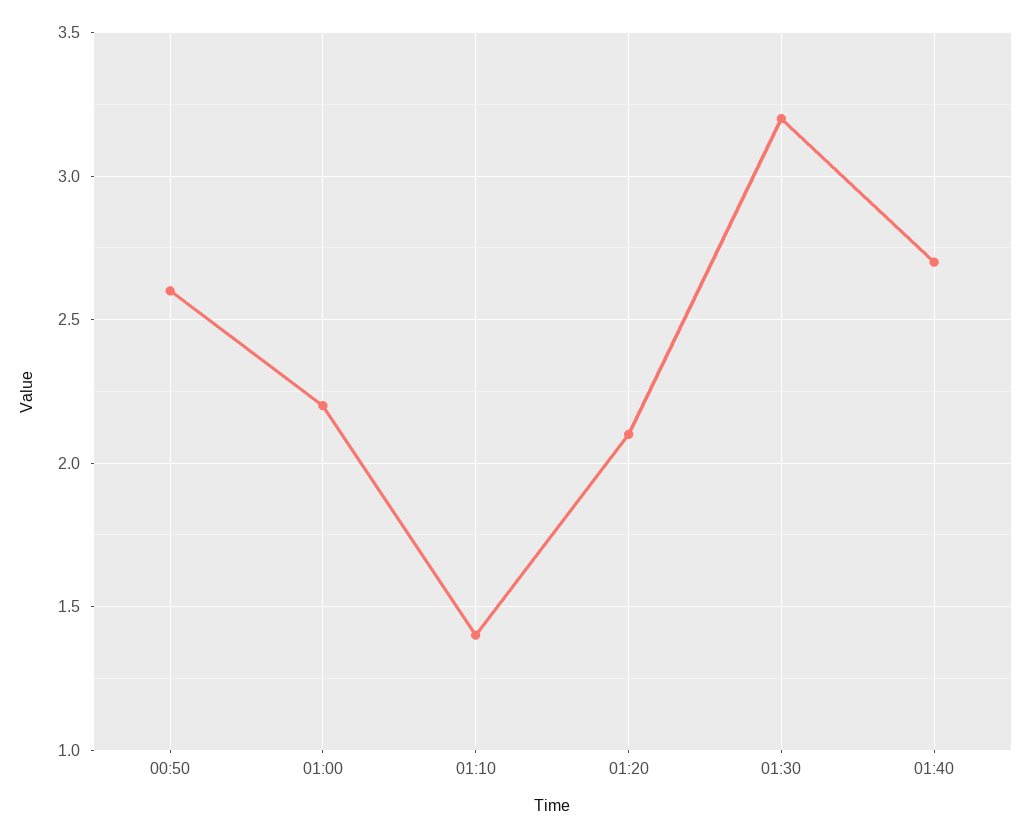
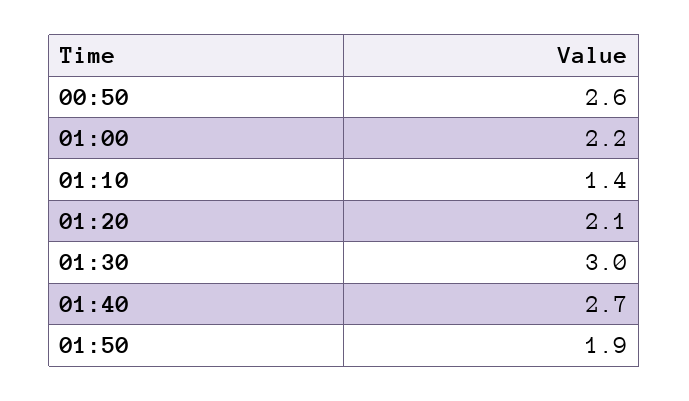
01:30: 3.2 -> 3
01:50: none -> 1.9

